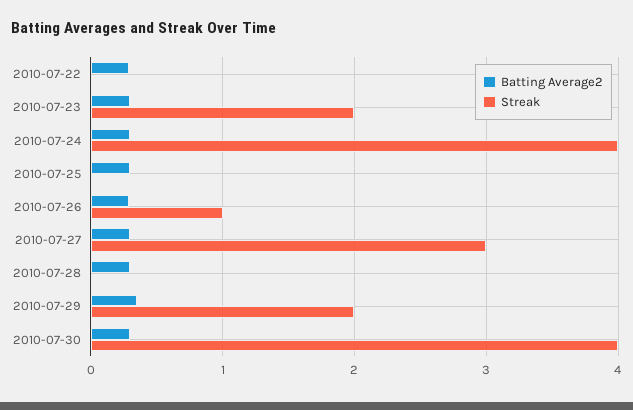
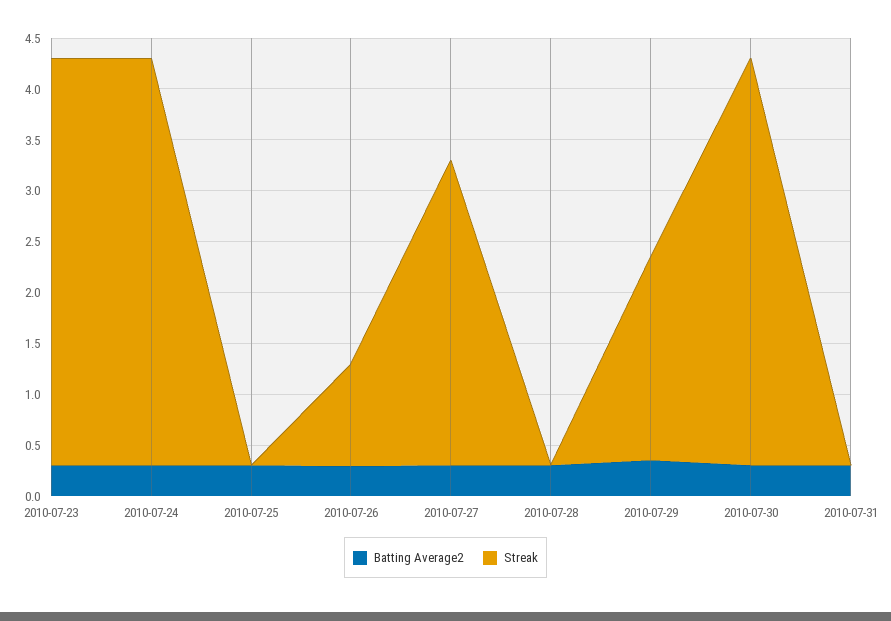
Batting Average2, 2010-07-22: 0.3 -> none
Streak, 2010-07-22: 0 -> none
Streak, 2010-07-23: 2 -> 4
Batting Average2, 2010-07-31: none -> 0.3
Streak, 2010-07-31: none -> 0

